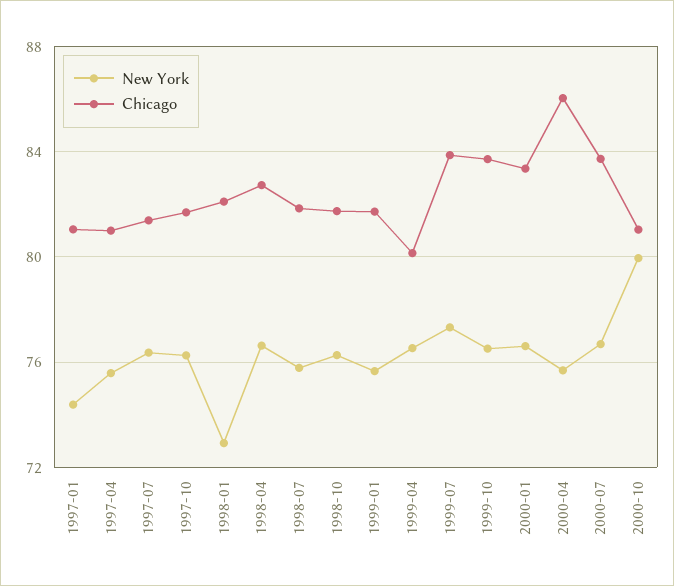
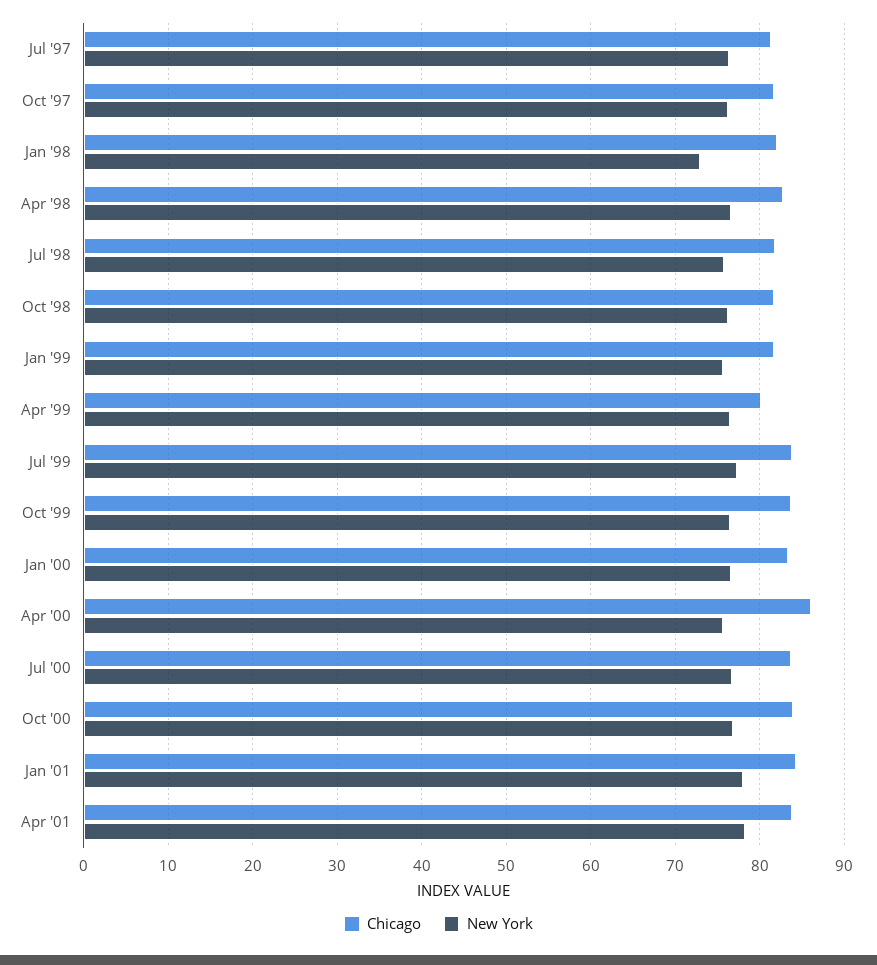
New York, 1997-01: 74.5 -> none
Chicago, 1997-01: 81 -> none
New York, 1997-04: 75.5 -> none
Chicago, 1997-04: 81 -> none
New York, 2000-10: 80 -> 77
Chicago, 2000-10: 81 -> 84
Chicago, Jan '01: none -> 84
New York, Jan '01: none -> 78
Chicago, Apr '01: none -> 84
New York, Apr '01: none -> 78

